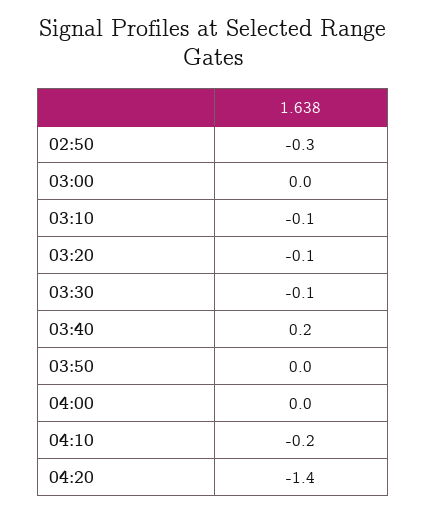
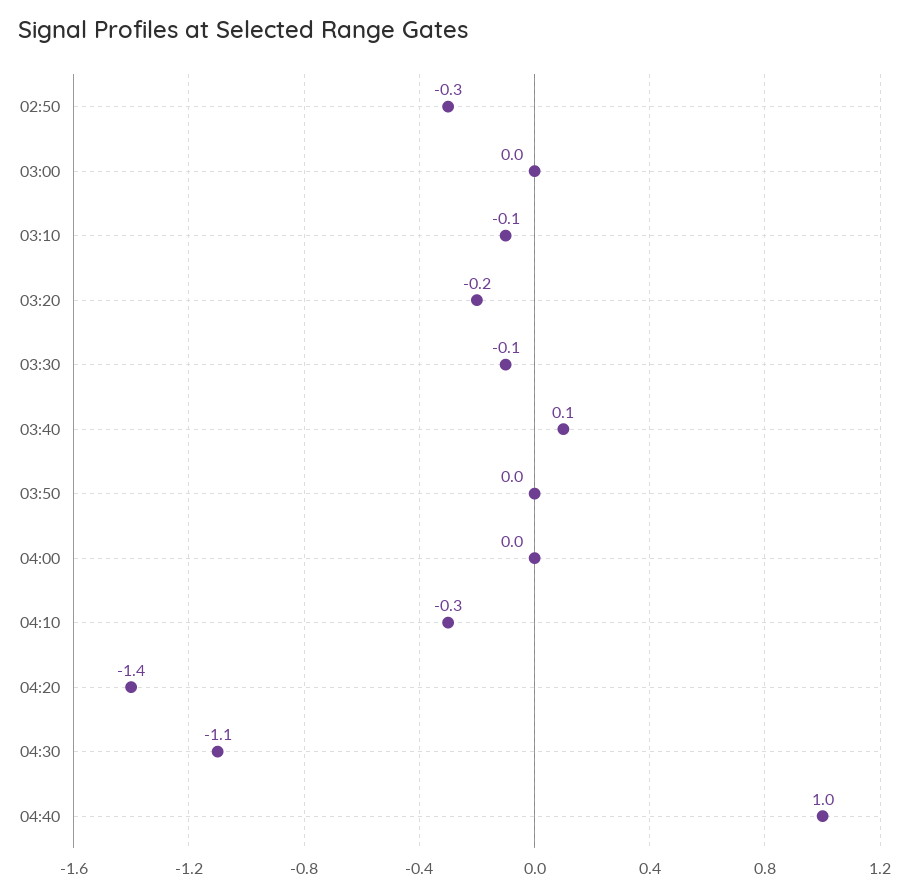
03:20: -0.1 -> -0.2
03:40: 0.2 -> 0.1
04:10: -0.2 -> -0.3
04:30: none -> -1.1
04:40: none -> 1

